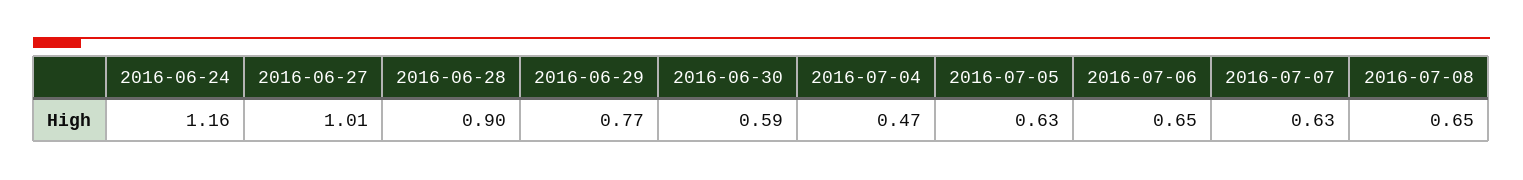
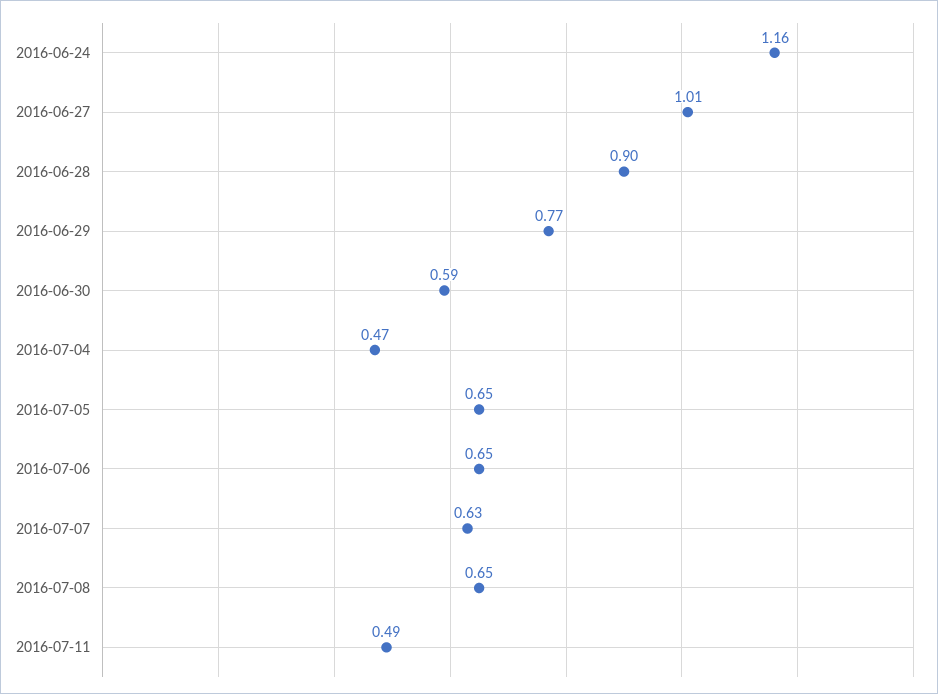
2016-07-05: 0.63 -> 0.65
2016-07-11: none -> 0.49

